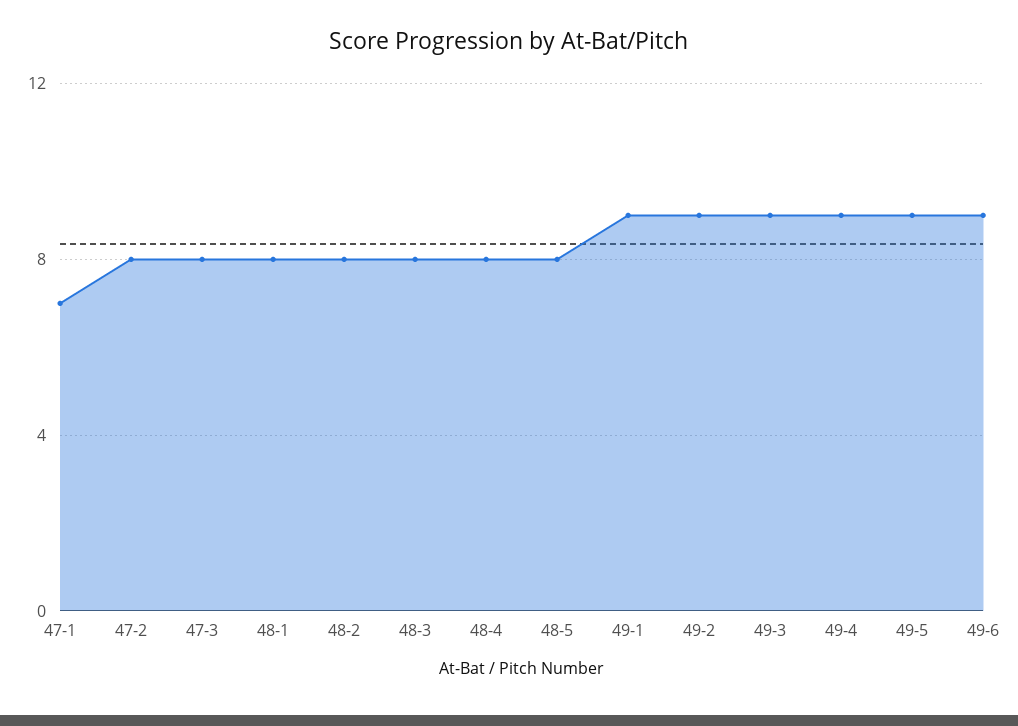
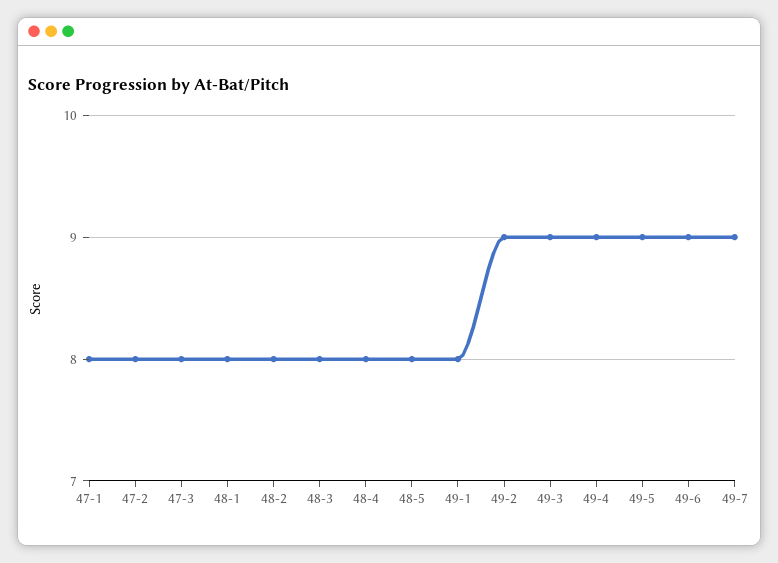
47-1: 7 -> 8
49-1: 9 -> 8
49-7: none -> 9

